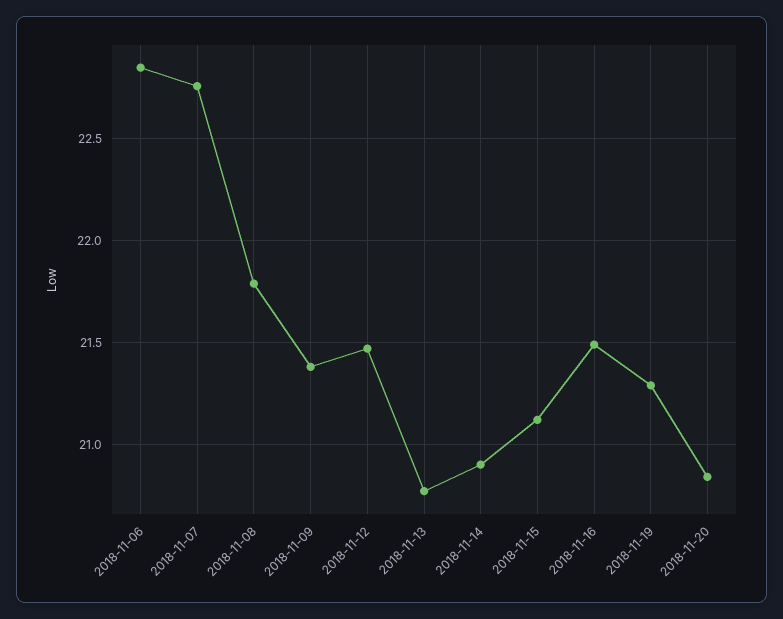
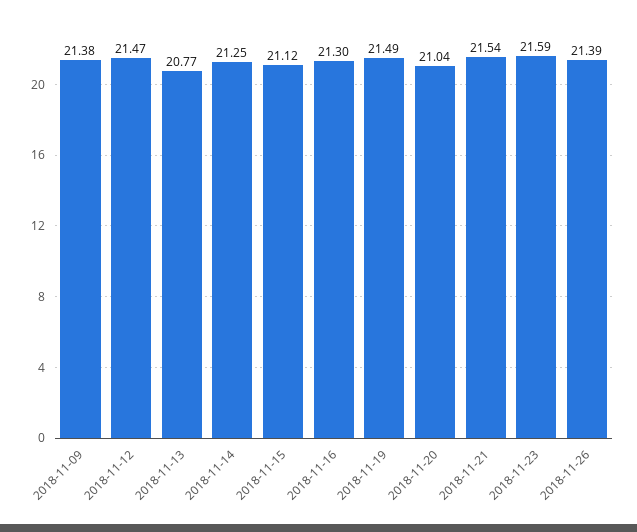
2018-11-06: 22.85 -> none
2018-11-07: 22.75 -> none
2018-11-08: 21.8 -> none
2018-11-14: 20.9 -> 21.25
2018-11-16: 21.5 -> 21.3
2018-11-19: 21.3 -> 21.49
2018-11-20: 20.85 -> 21.04
2018-11-21: none -> 21.54
2018-11-23: none -> 21.59
2018-11-26: none -> 21.39

